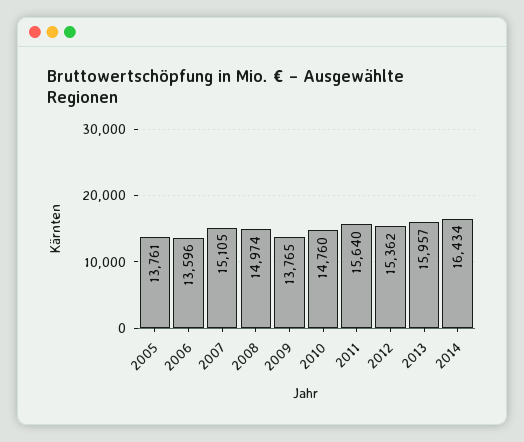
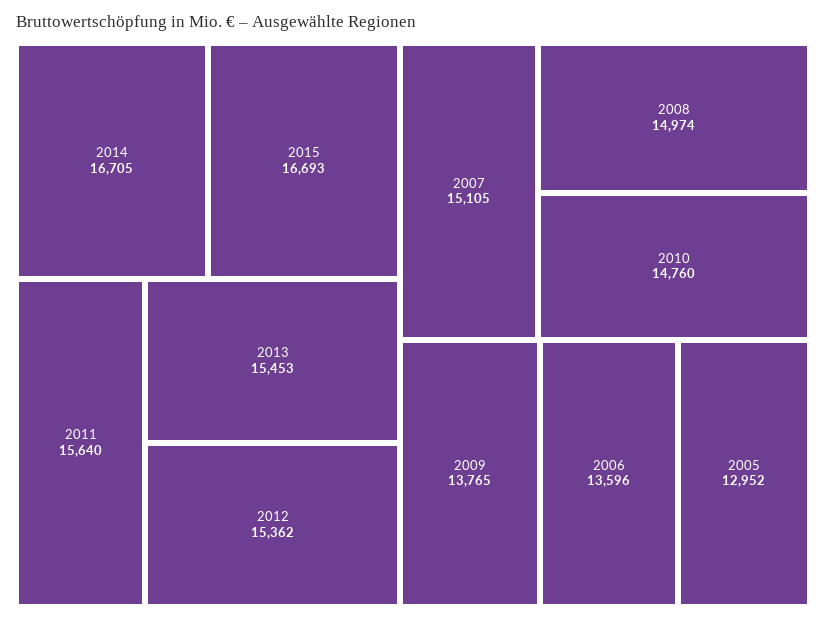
2005: 13761 -> 12952
2013: 15957 -> 15453
2014: 16434 -> 16705
2015: none -> 16693

